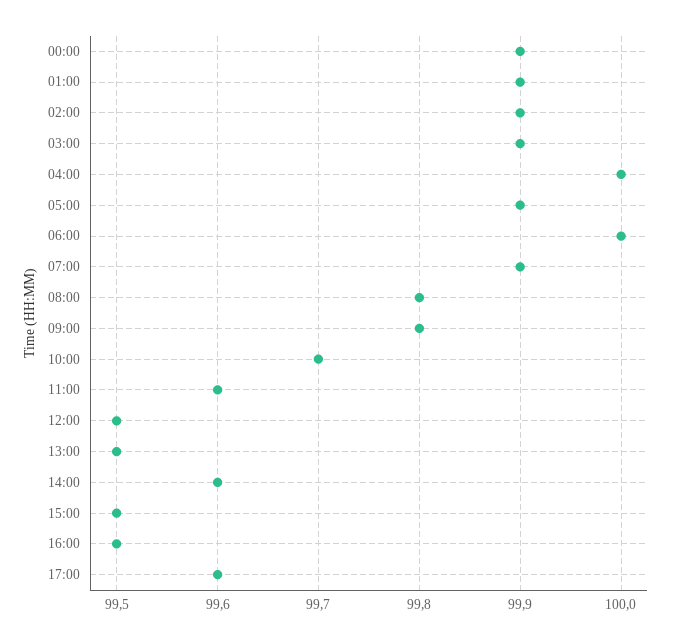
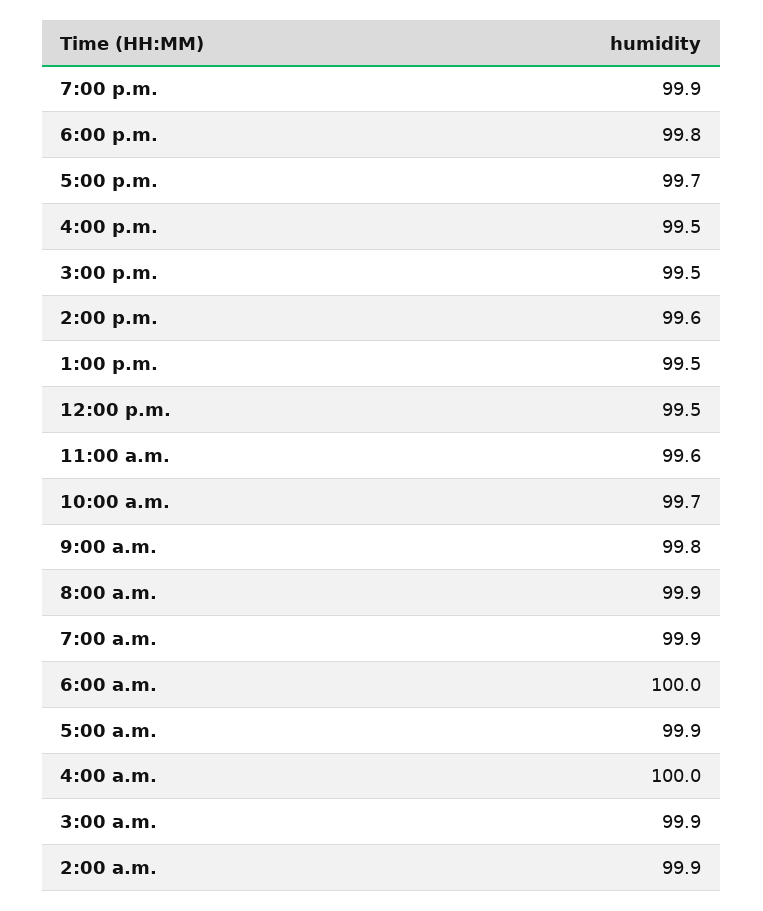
00:00: 99.9 -> none
01:00: 99.9 -> none
08:00: 99.8 -> 99.9
17:00: 99.6 -> 99.7
7:00 p.m.: none -> 99.9
6:00 p.m.: none -> 99.8

